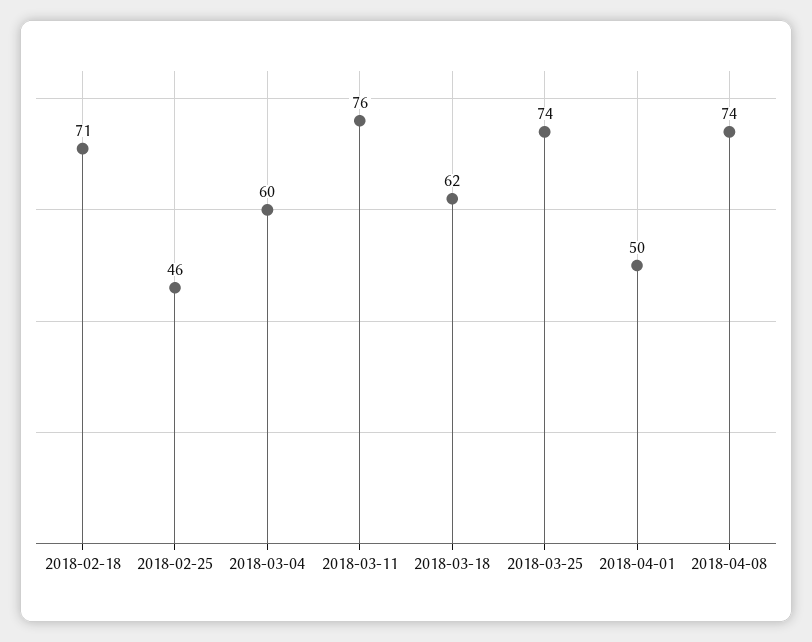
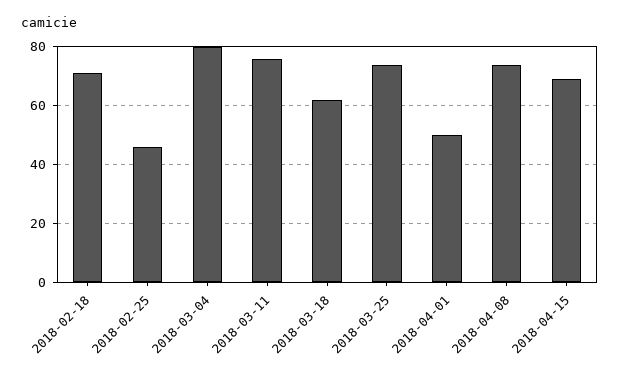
2018-03-04: 60 -> 80
2018-04-15: none -> 70

